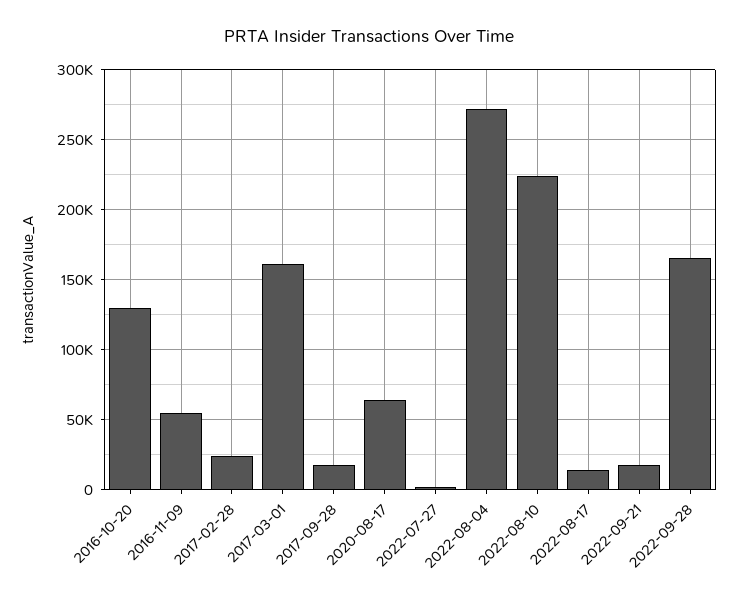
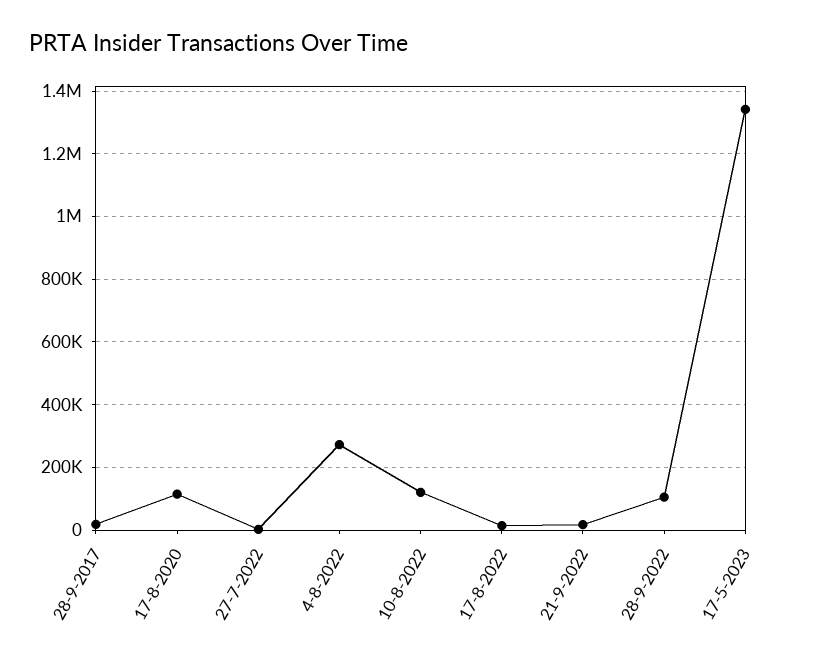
2016-10-20: 130000 -> none
2016-11-09: 55000 -> none
2017-02-28: 25000 -> none
2017-03-01: 160000 -> none
2020-08-17: 65000 -> 120000
2022-08-10: 225000 -> 120000
2022-09-28: 165000 -> 100000
17-5-2023: none -> 1340000

